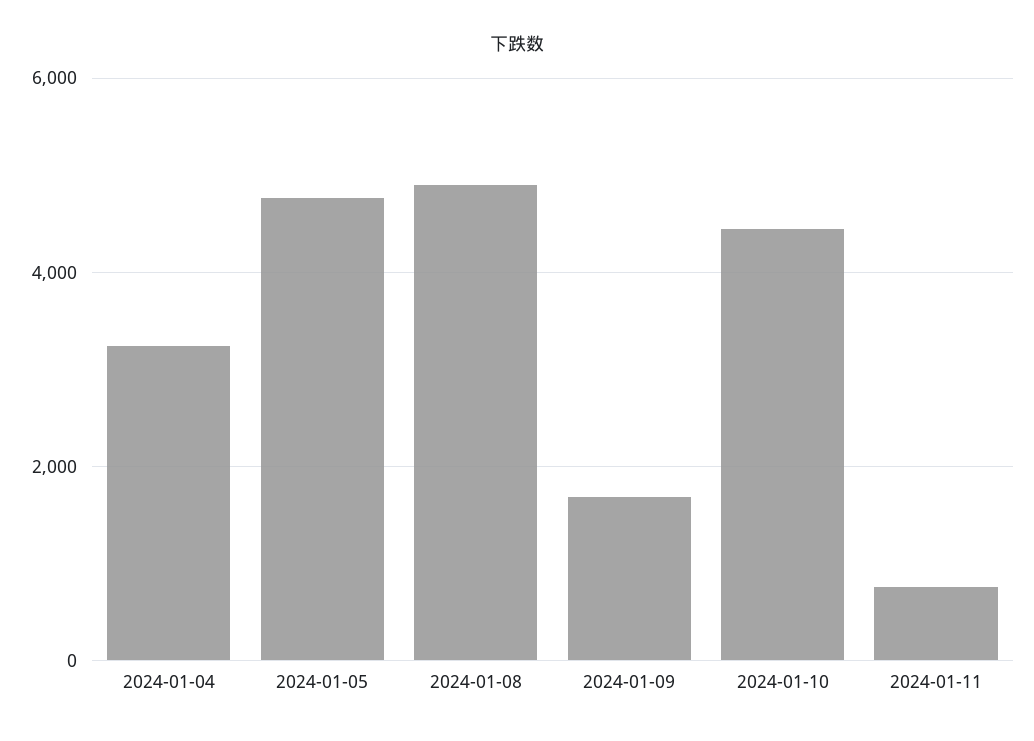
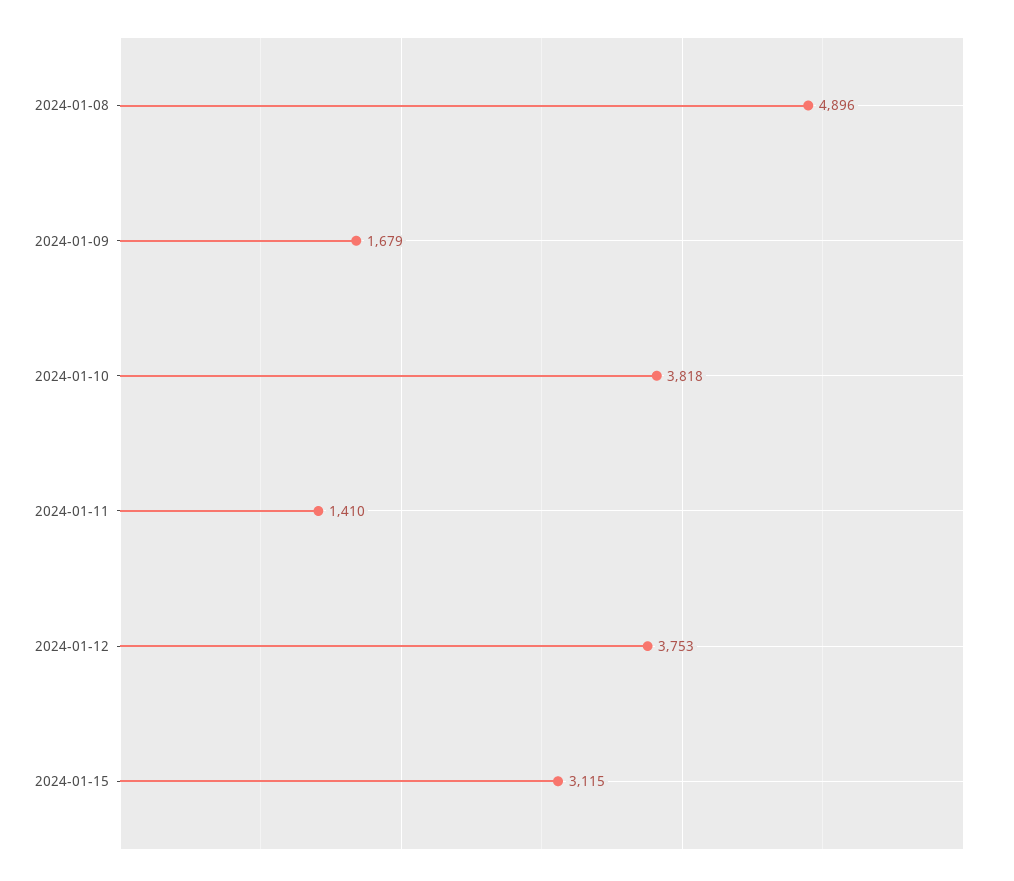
2024-01-04: 3200 -> none
2024-01-05: 4800 -> none
2024-01-10: 4400 -> 3818
2024-01-11: 800 -> 1410
2024-01-12: none -> 3753
2024-01-15: none -> 3115

